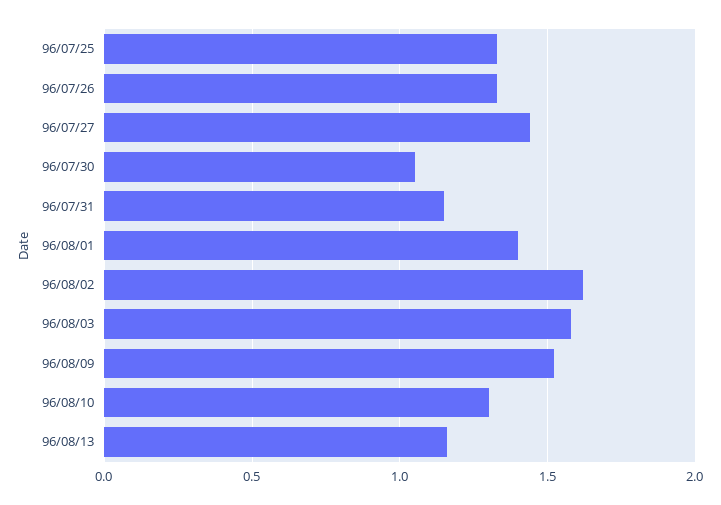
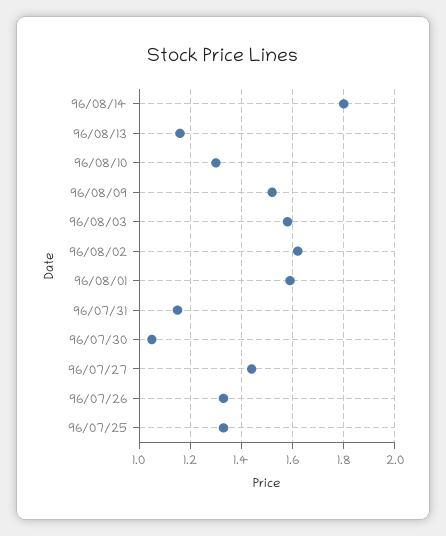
96/08/01: 1.4 -> 1.6
96/08/14: none -> 1.8

